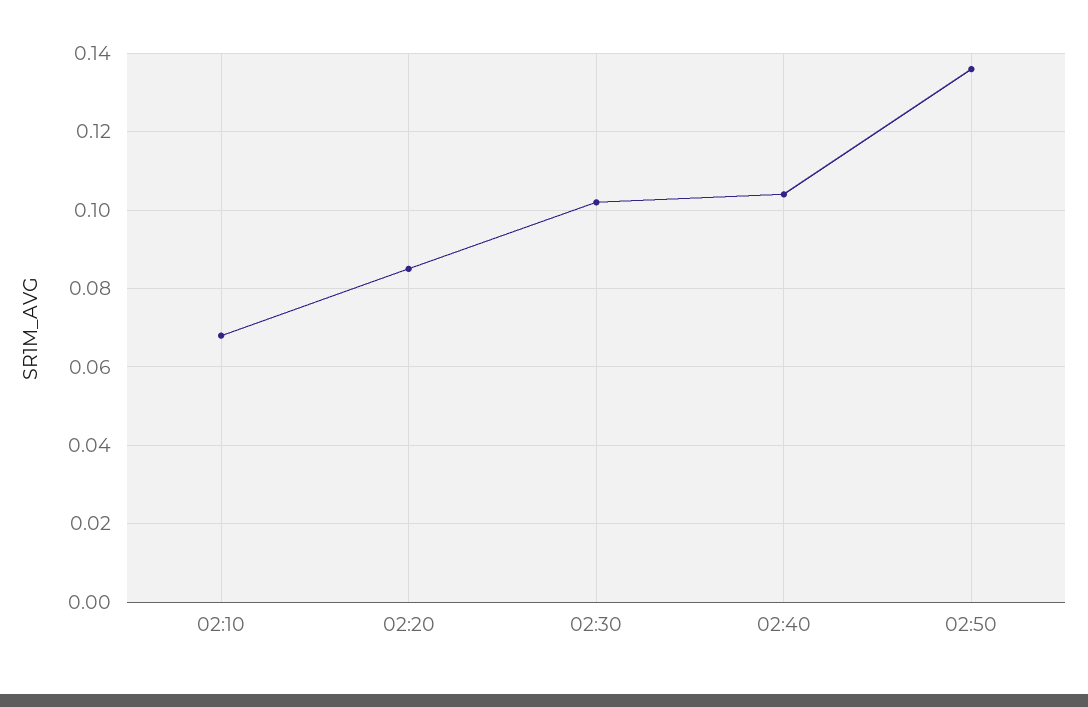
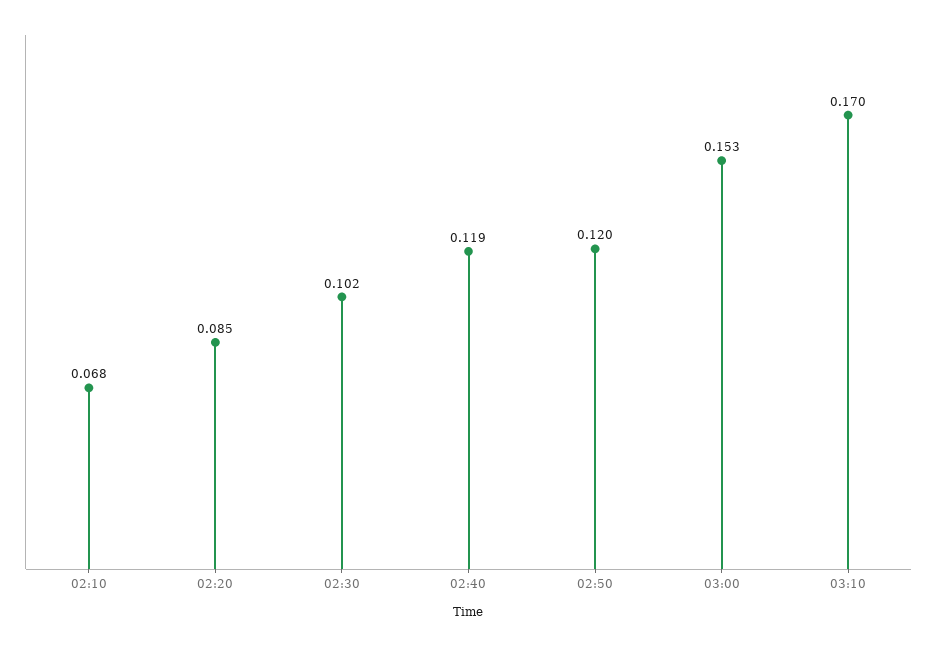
02:40: 0.105 -> 0.119
02:50: 0.135 -> 0.12
03:00: none -> 0.153
03:10: none -> 0.17

